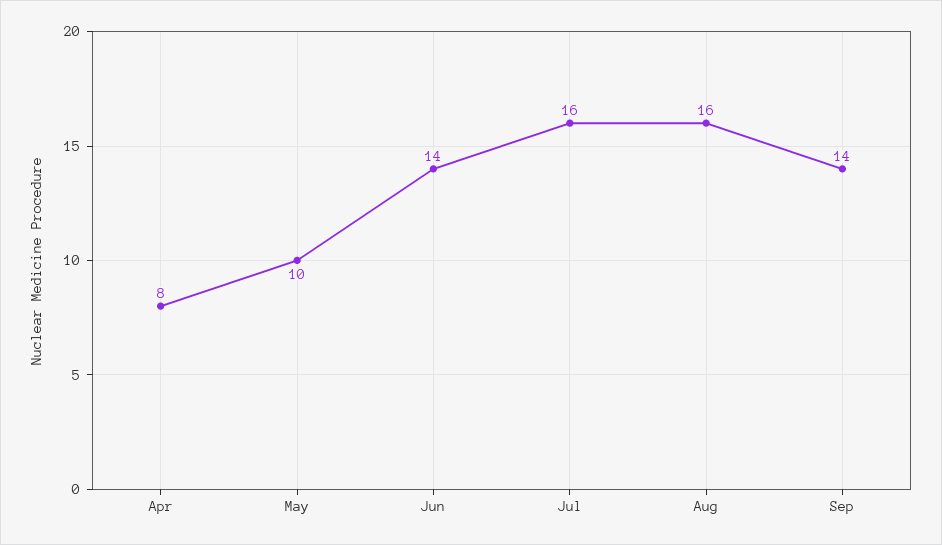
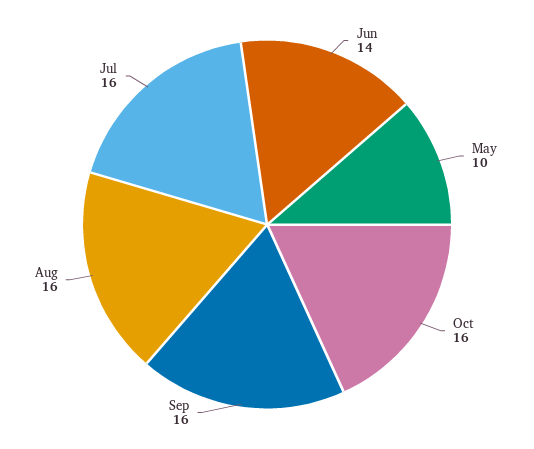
Apr: 8 -> none
Sep: 14 -> 16
Oct: none -> 16

